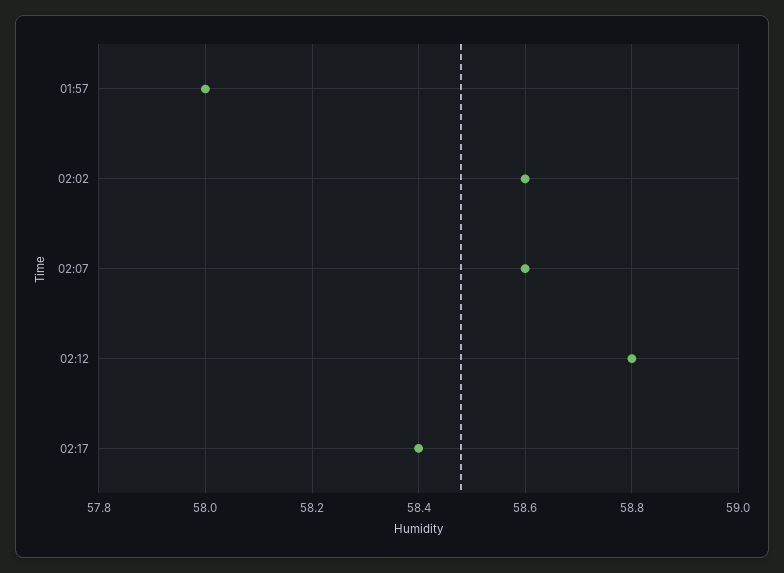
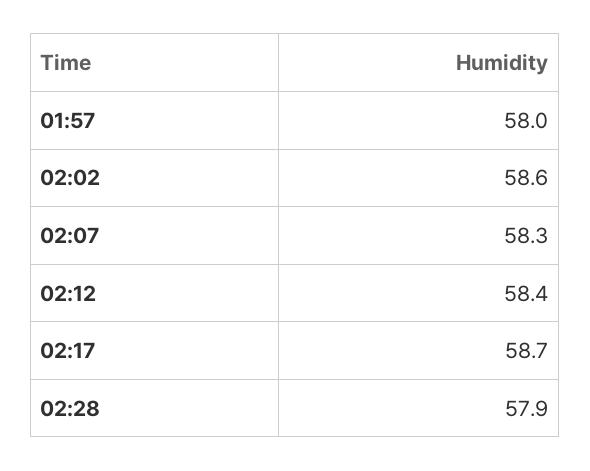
02:07: 58.6 -> 58.3
02:12: 58.8 -> 58.4
02:17: 58.4 -> 58.7
02:28: none -> 57.9

